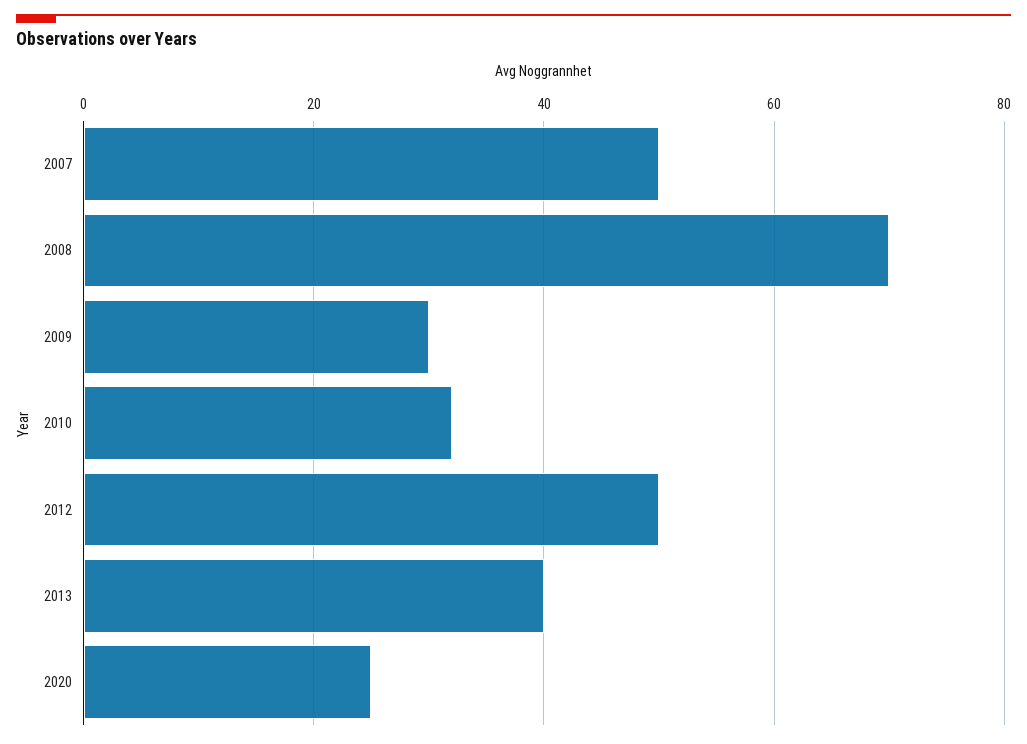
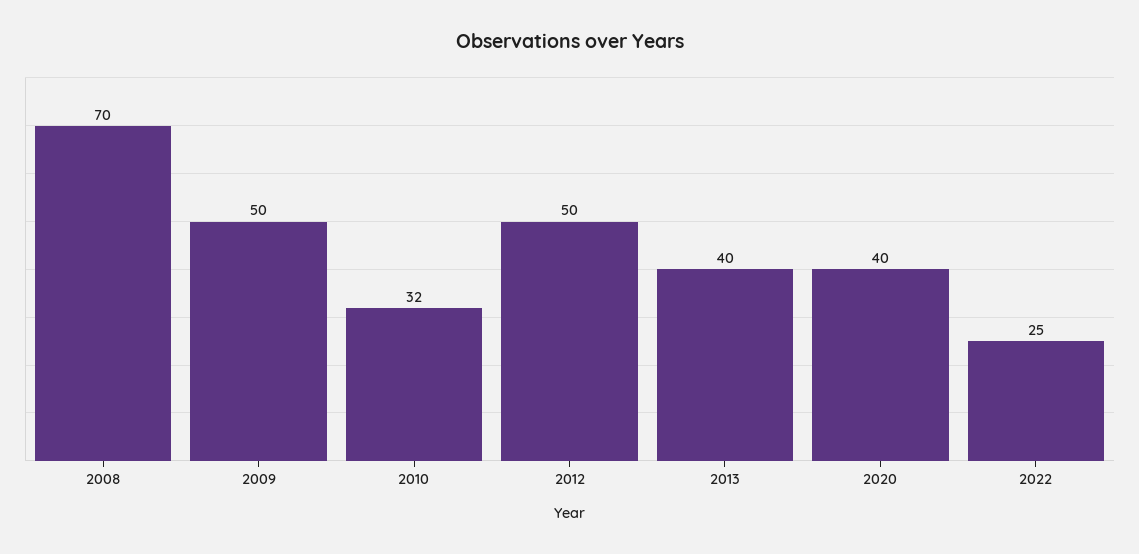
2007: 50 -> none
2009: 30 -> 50
2020: 25 -> 40
2022: none -> 25

